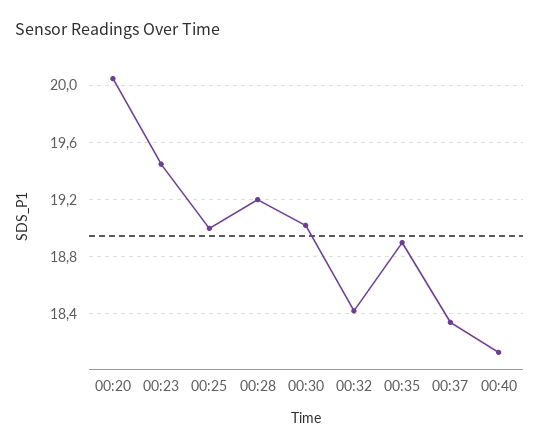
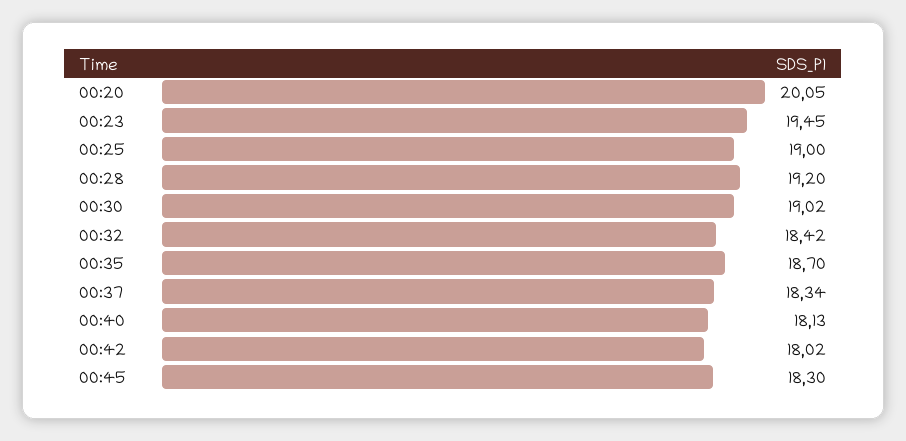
00:35: 18.9 -> 18.7
00:42: none -> 18.02
00:45: none -> 18.3

